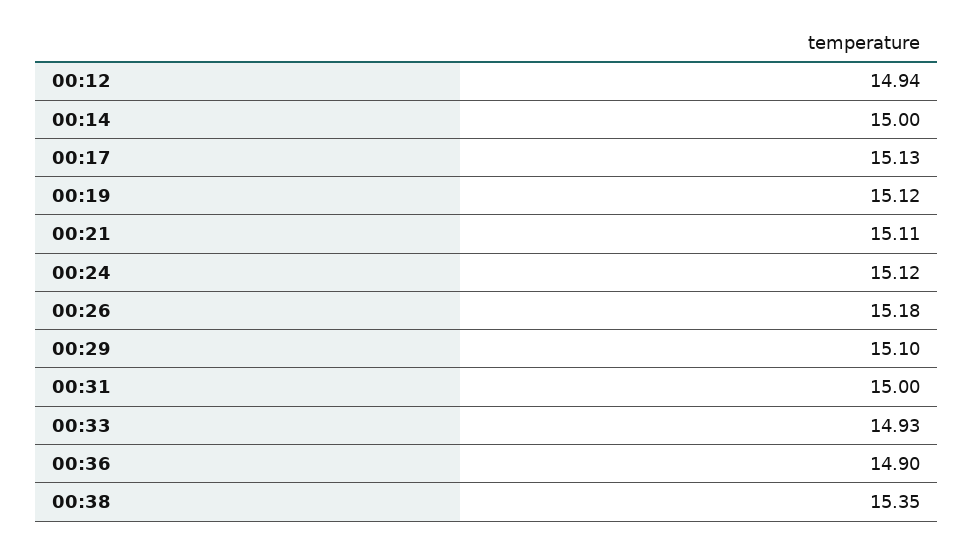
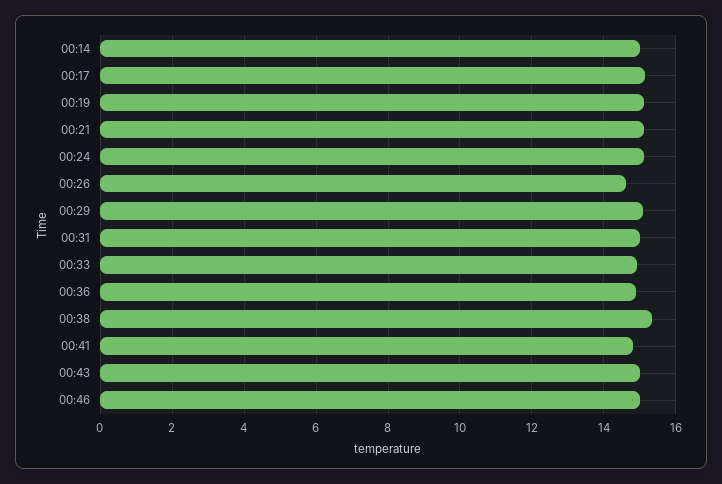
00:12: 14.94 -> none
00:26: 15.18 -> 14.6
00:41: none -> 14.8
00:43: none -> 15
00:46: none -> 15

